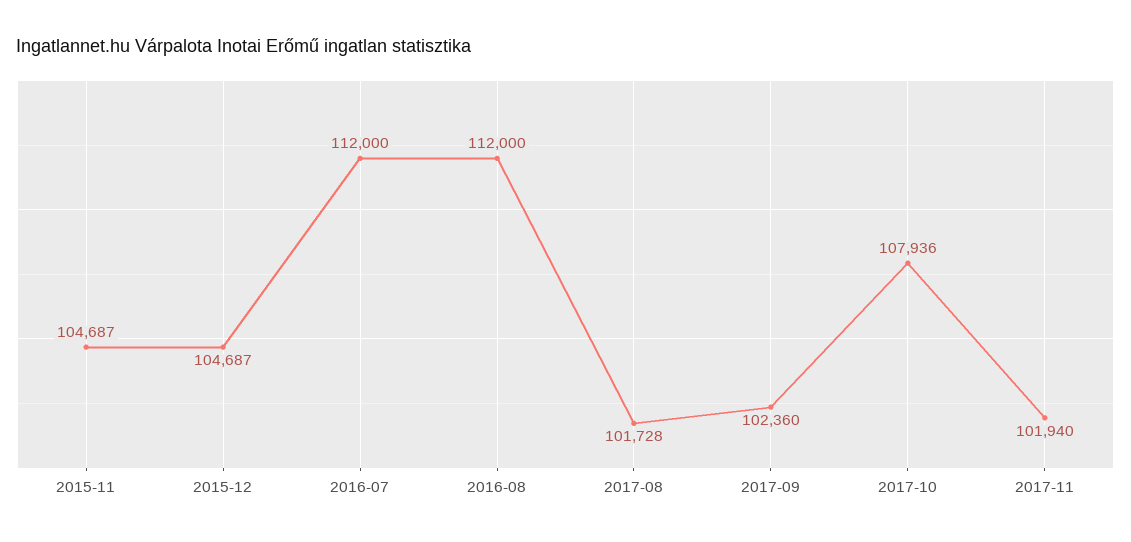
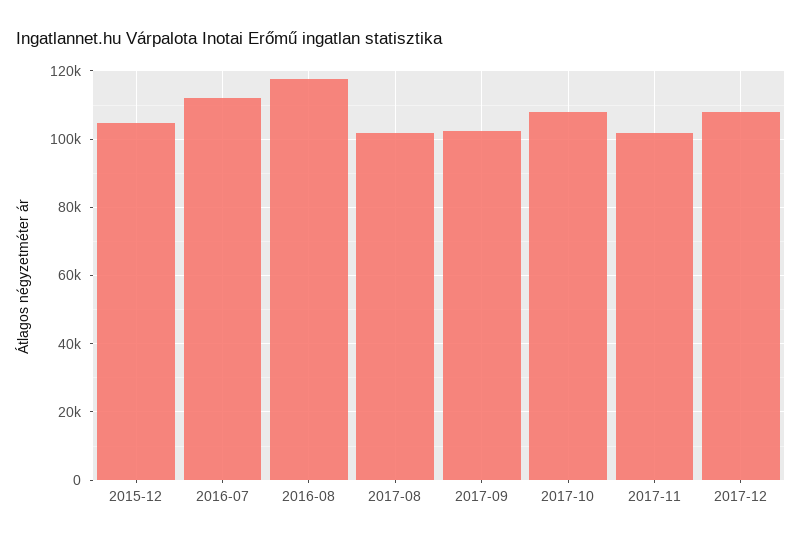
2015-11: 104687 -> none
2016-08: 112000 -> 118000
2017-12: none -> 108000

